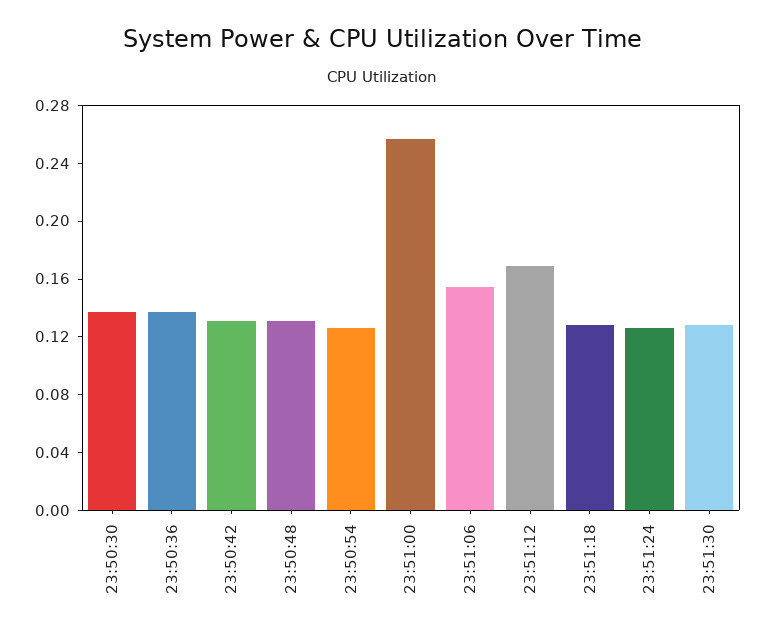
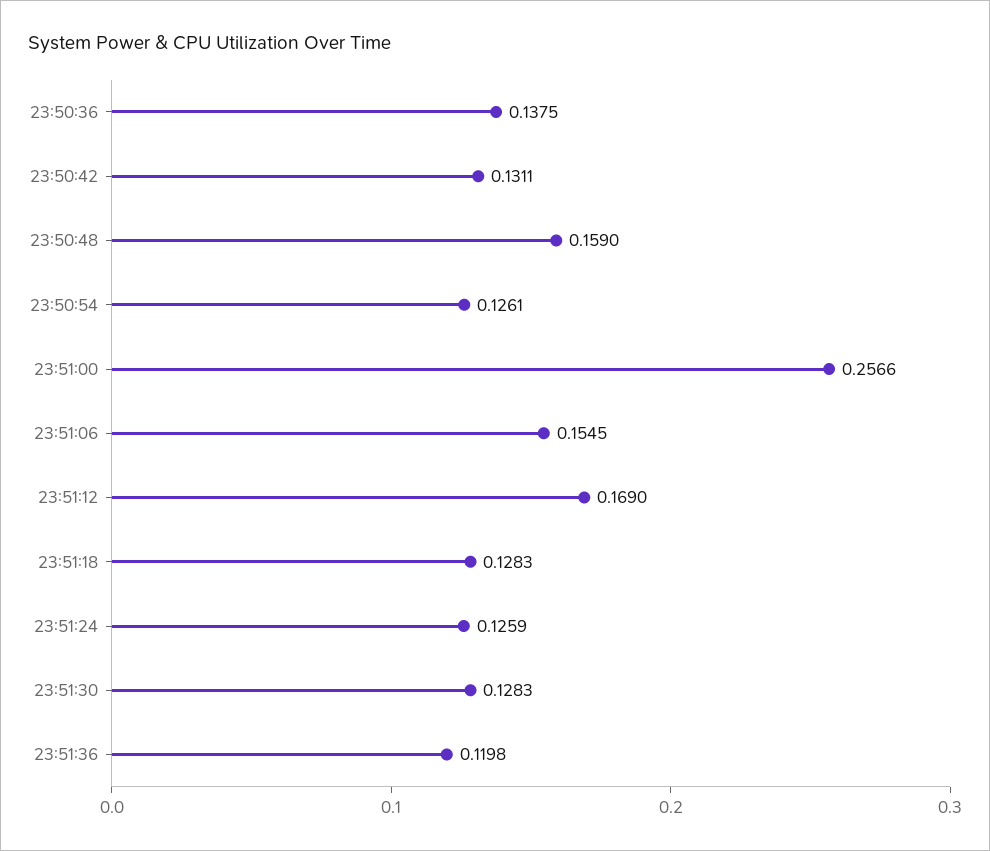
23:50:30: 0.14 -> none
23:50:48: 0.13 -> 0.159
23:51:36: none -> 0.1198

